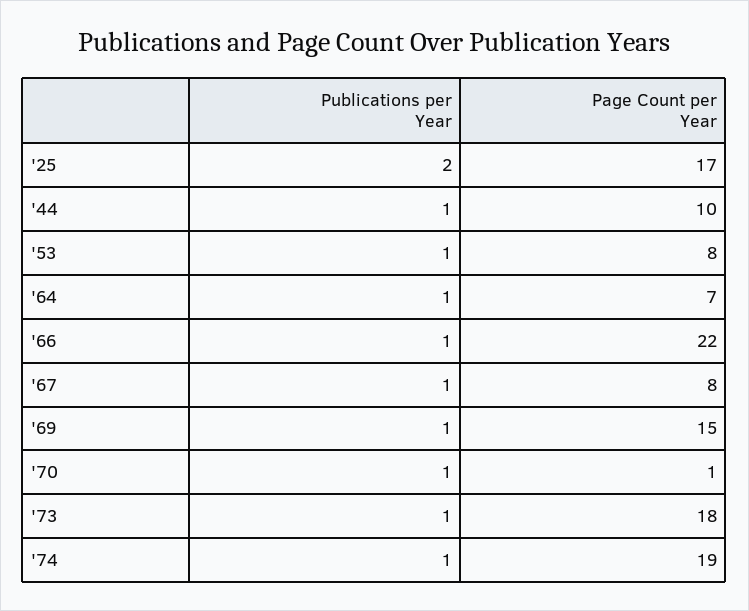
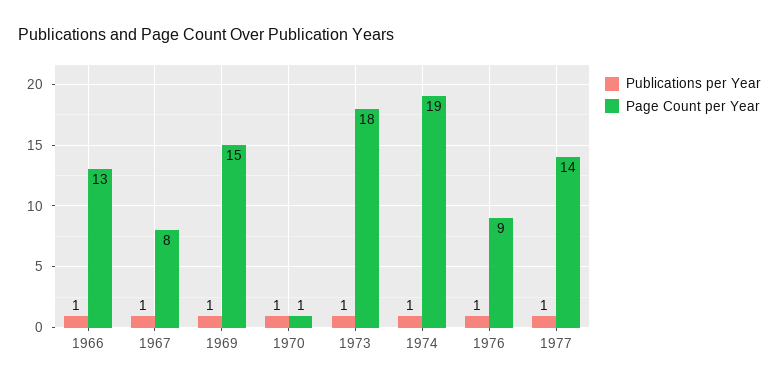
Publications per Year, '25: 2 -> none
Page Count per Year, '25: 17 -> none
Publications per Year, '44: 1 -> none
Page Count per Year, '44: 10 -> none
Publications per Year, '53: 1 -> none
Page Count per Year, '53: 8 -> none
Publications per Year, '64: 1 -> none
Page Count per Year, '64: 7 -> none
Page Count per Year, '66: 22 -> 13
Publications per Year, 1976: none -> 1
Page Count per Year, 1976: none -> 9
Publications per Year, 1977: none -> 1
Page Count per Year, 1977: none -> 14

